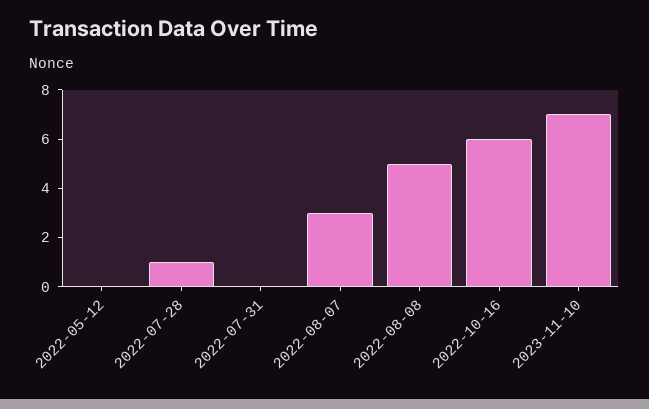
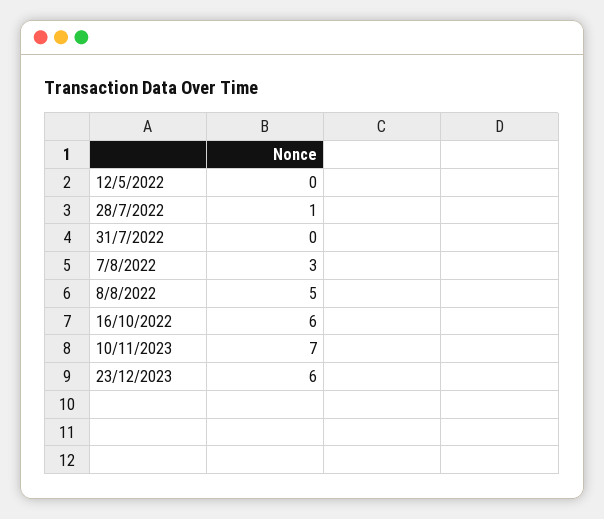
23/12/2023: none -> 6

